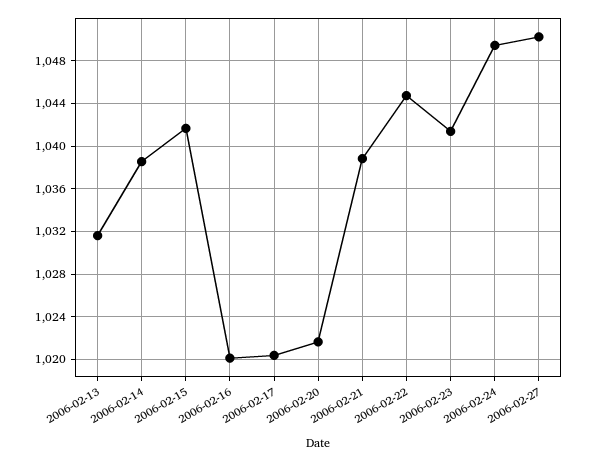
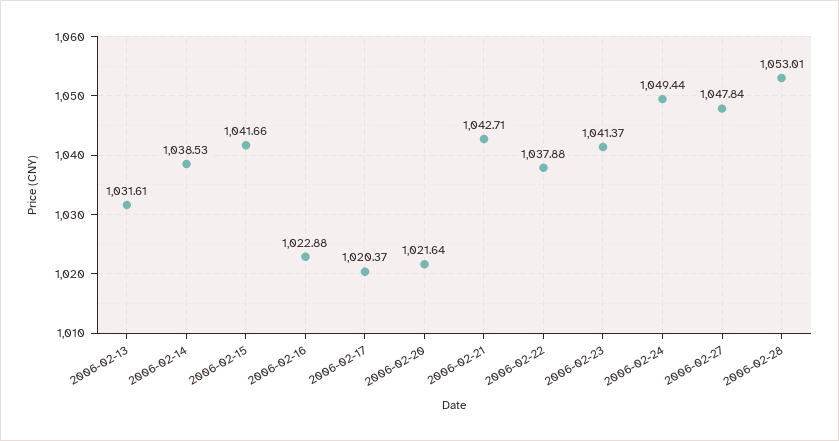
2006-02-16: 1020 -> 1022.88
2006-02-21: 1039 -> 1042.71
2006-02-22: 1045 -> 1037.88
2006-02-27: 1050 -> 1047.84
2006-02-28: none -> 1053.01

